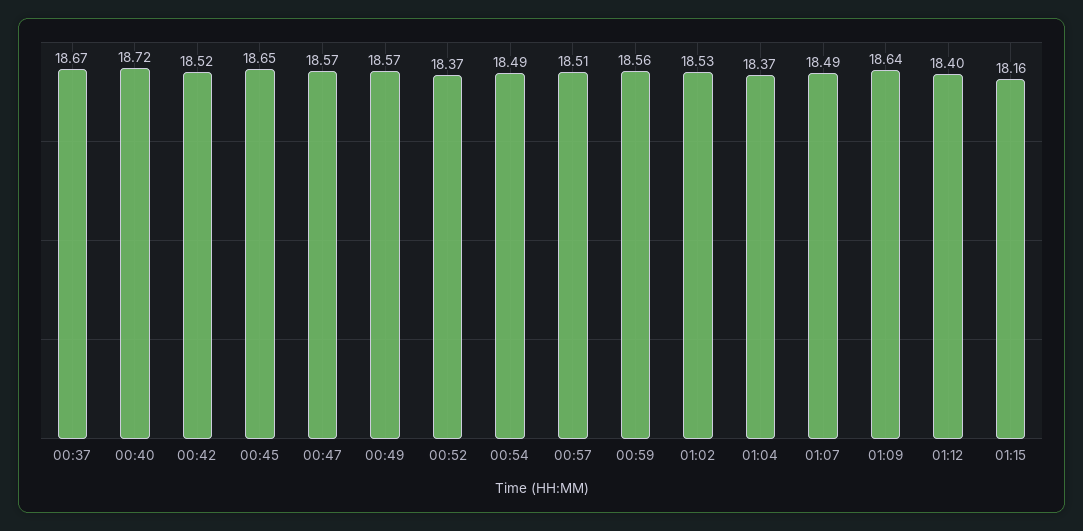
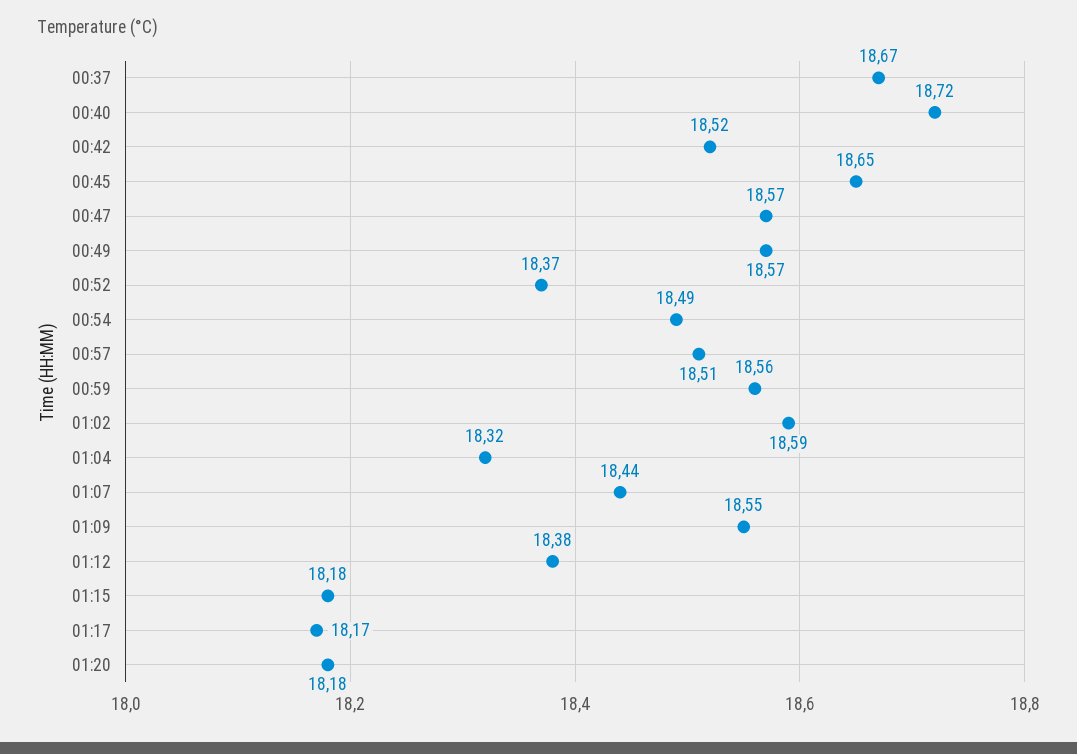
01:02: 18.53 -> 18.59
01:04: 18.37 -> 18.32
01:07: 18.49 -> 18.44
01:09: 18.64 -> 18.55
01:12: 18.4 -> 18.38
01:15: 18.16 -> 18.18
01:17: none -> 18.17
01:20: none -> 18.18

